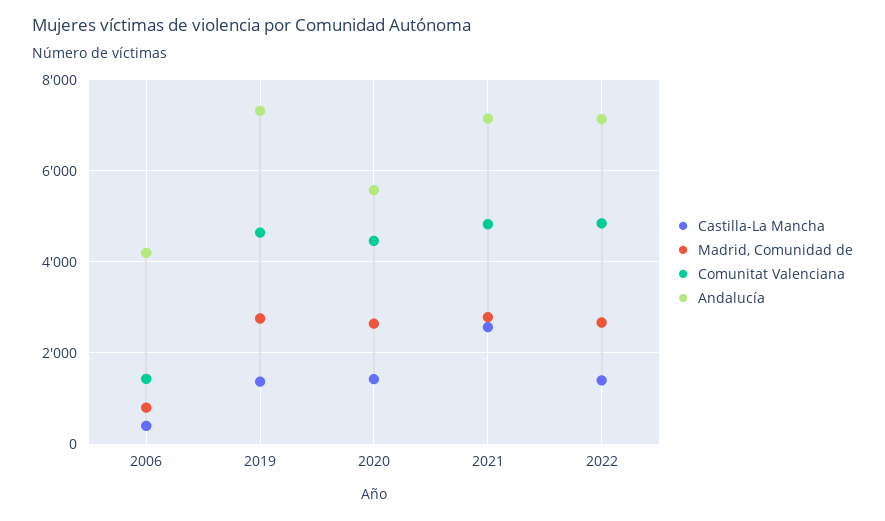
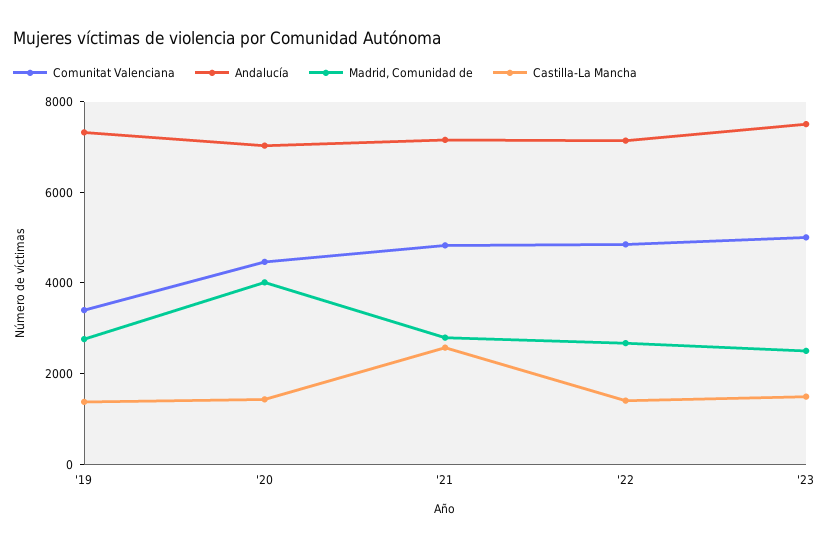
Castilla-La Mancha, 2006: 400 -> none
Madrid, Comunidad de, 2006: 800 -> none
Comunitat Valenciana, 2006: 1400 -> none
Andalucía, 2006: 4200 -> none
Comunitat Valenciana, 2019: 4600 -> 3500
Madrid, Comunidad de, 2020: 2600 -> 4000
Andalucía, 2020: 5600 -> 7000
Comunitat Valenciana, '23: none -> 5000
Andalucía, '23: none -> 7500
Madrid, Comunidad de, '23: none -> 2500
Castilla-La Mancha, '23: none -> 1500

